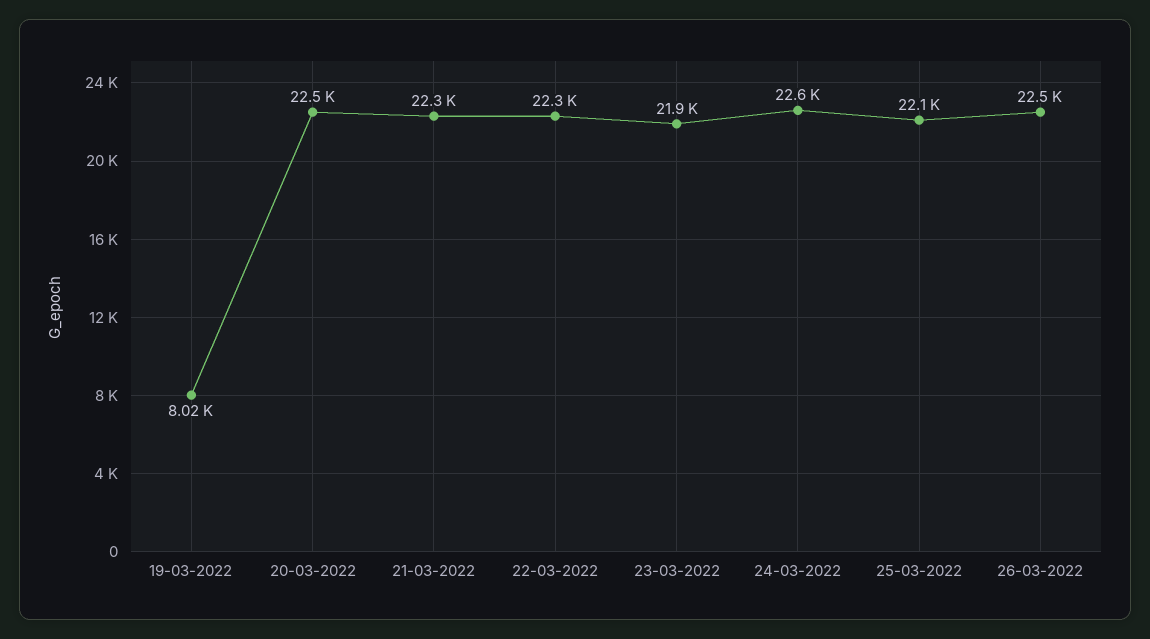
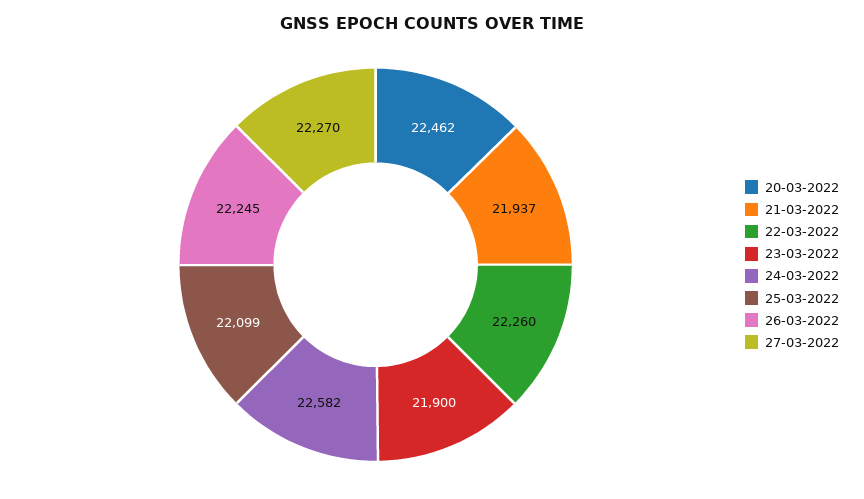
19-03-2022: 8020 -> none
21-03-2022: 22300 -> 21937
26-03-2022: 22500 -> 22245
27-03-2022: none -> 22270

